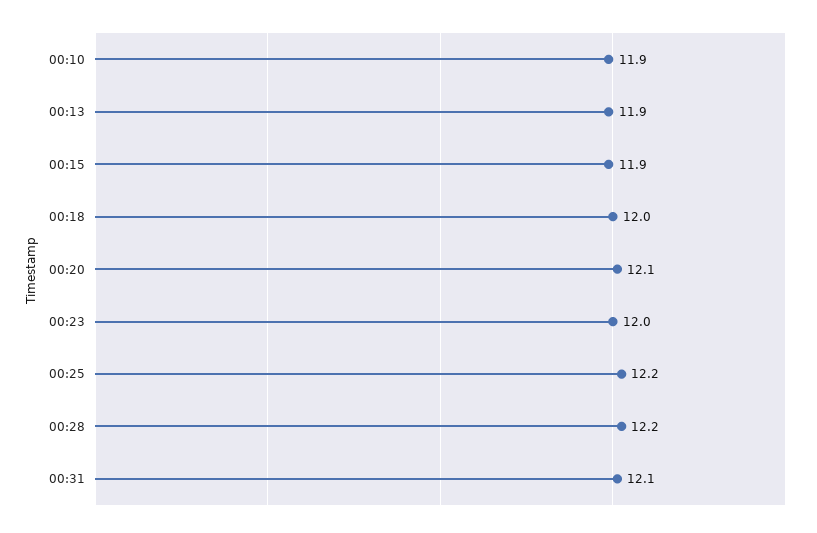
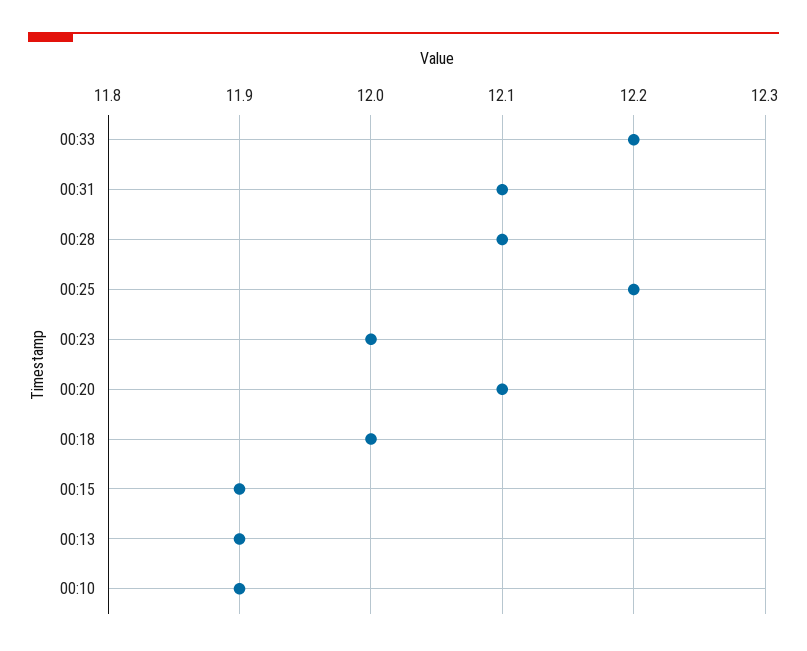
00:28: 12.2 -> 12.1
00:33: none -> 12.2

